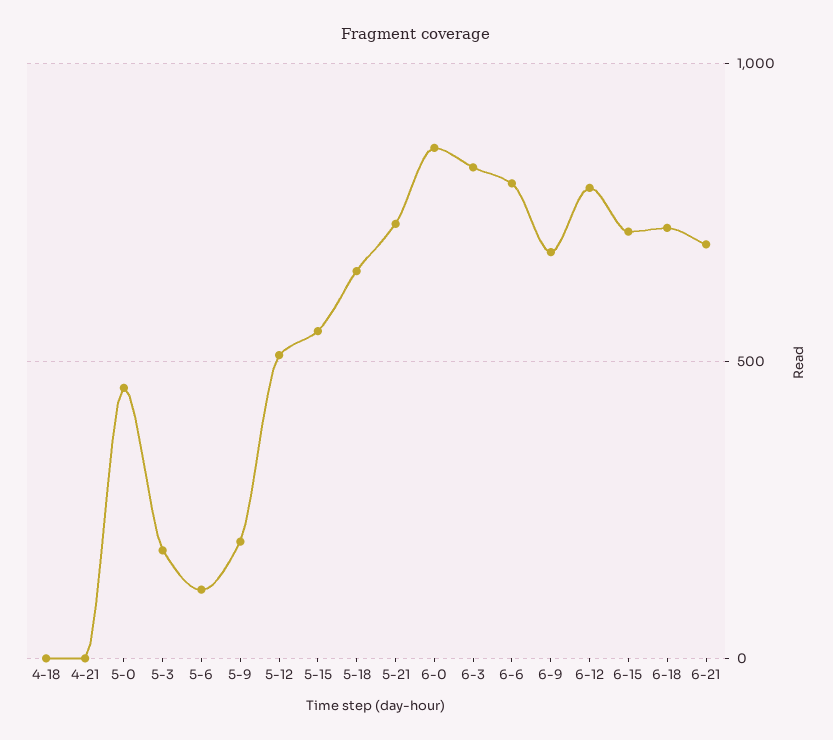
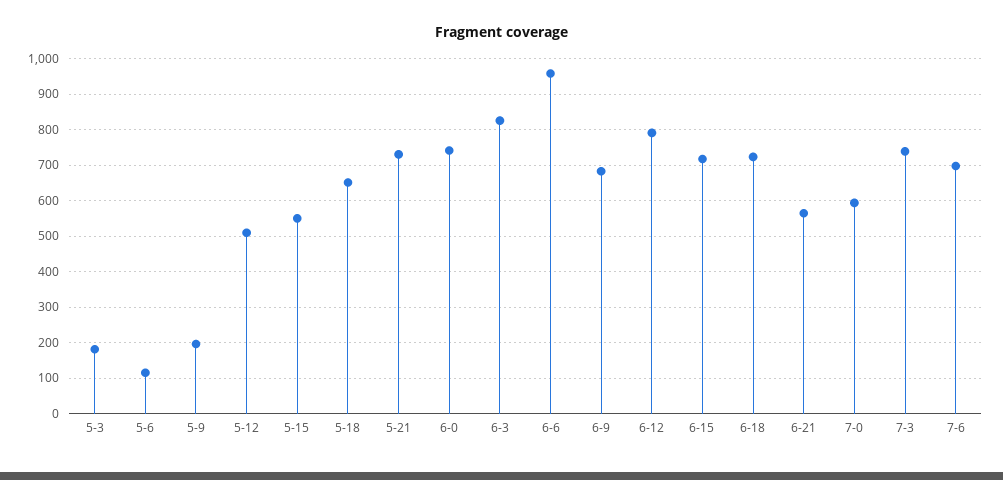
4-18: 0 -> none
4-21: 0 -> none
5-0: 450 -> none
6-0: 850 -> 740
6-6: 800 -> 960
6-21: 700 -> 560
7-0: none -> 600
7-3: none -> 740
7-6: none -> 700

